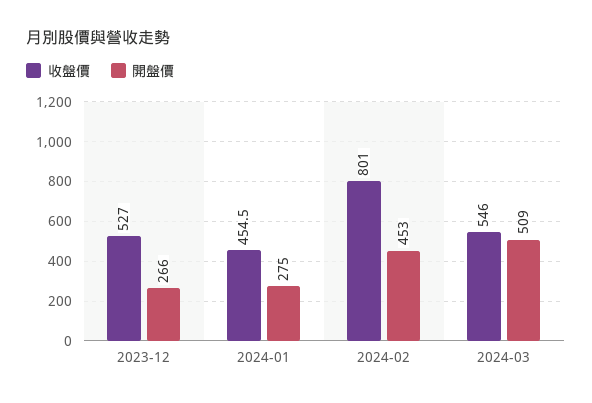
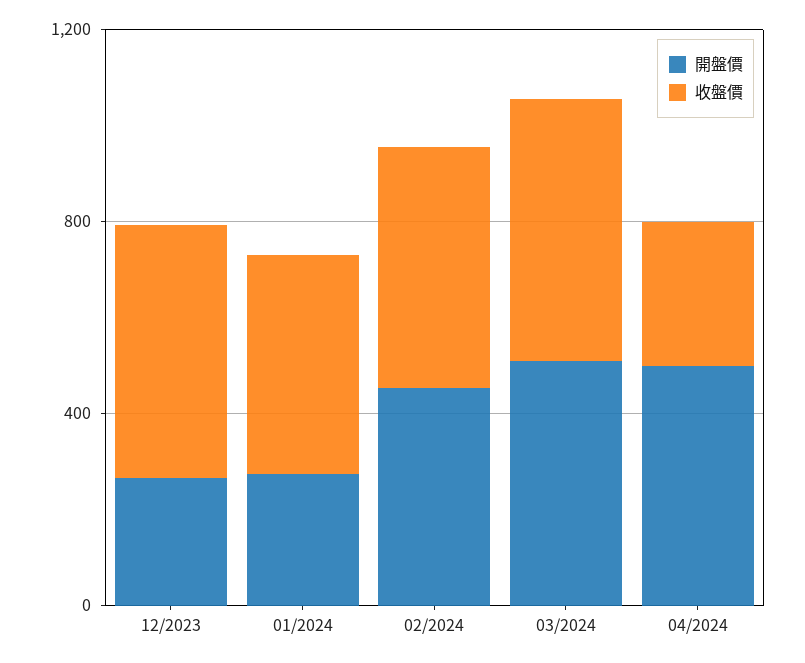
收盤價, 2024-02: 801 -> 500
開盤價, 04/2024: none -> 500
收盤價, 04/2024: none -> 300

